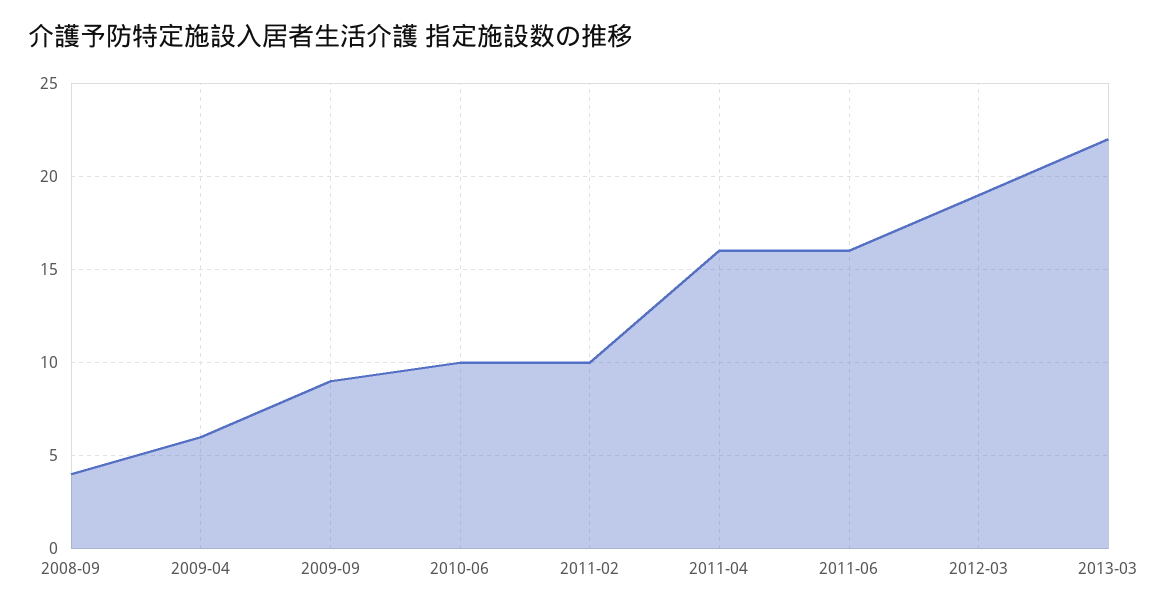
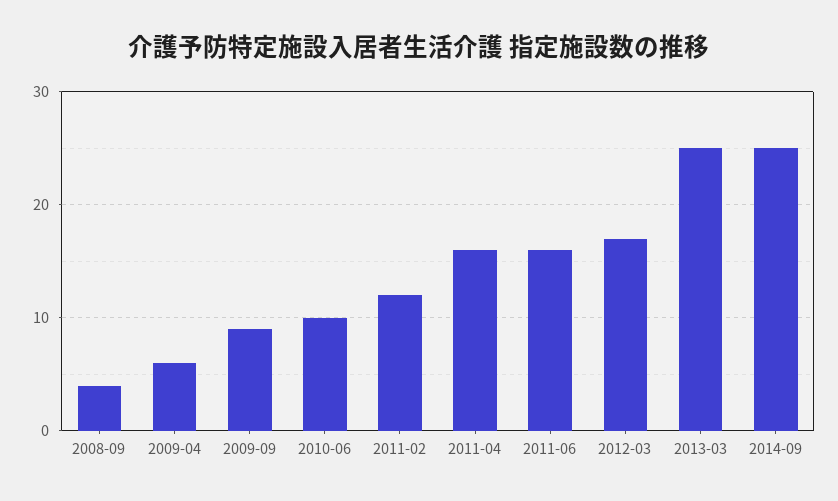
2011-02: 10 -> 12
2012-03: 19 -> 17
2013-03: 22 -> 25
2014-09: none -> 25

